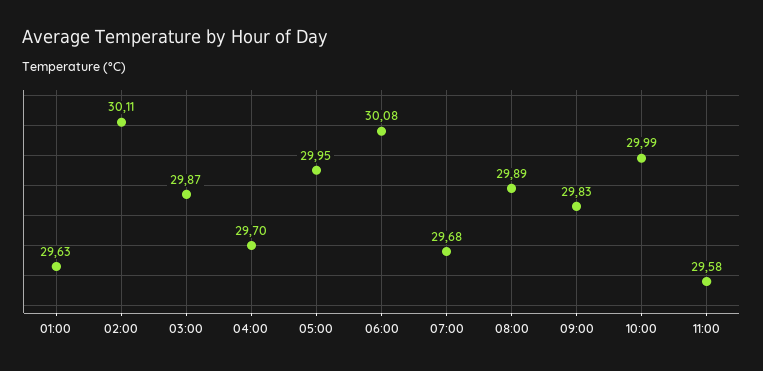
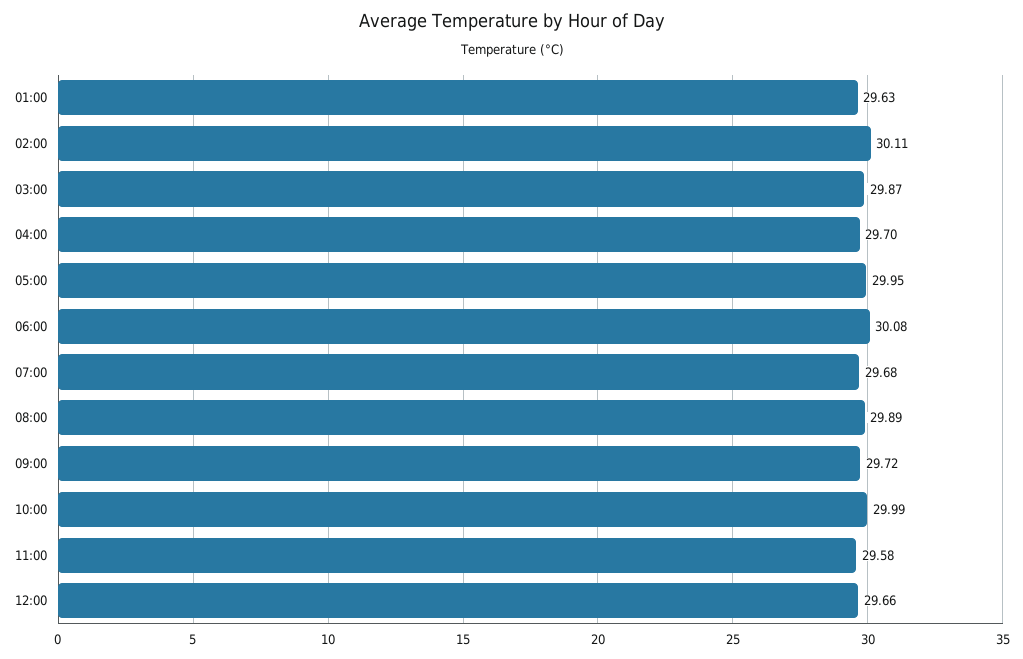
09:00: 29.83 -> 29.72
12:00: none -> 29.66

